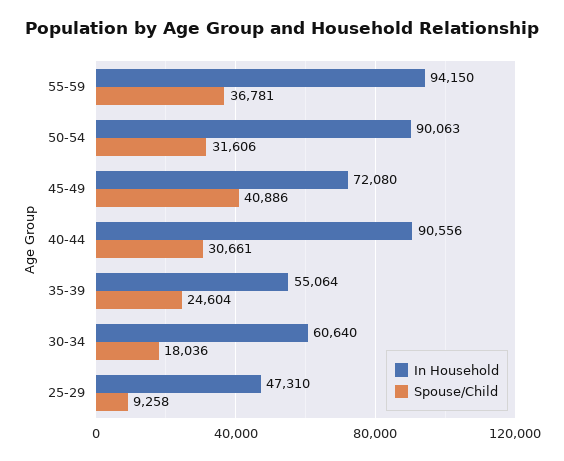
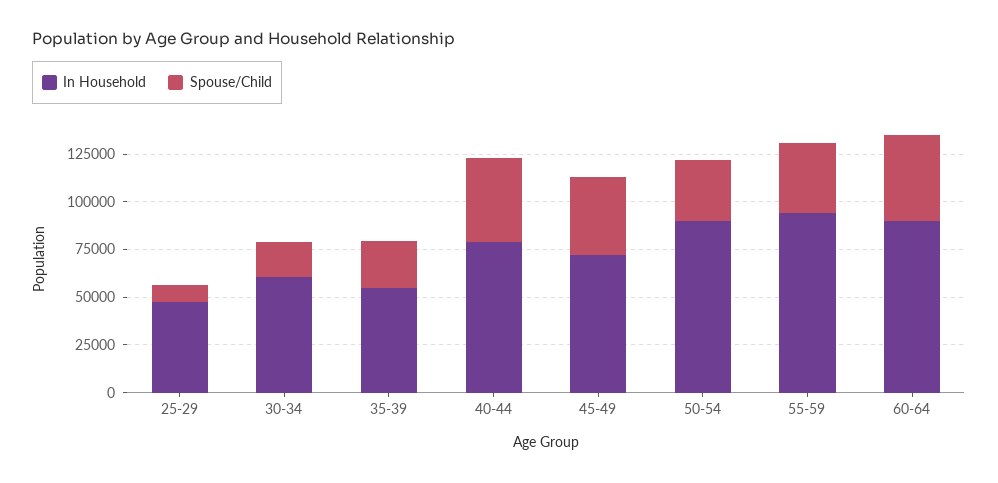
In Household, 40-44: 90556 -> 80000
Spouse/Child, 40-44: 30661 -> 45000
In Household, 60-64: none -> 90000
Spouse/Child, 60-64: none -> 45000

